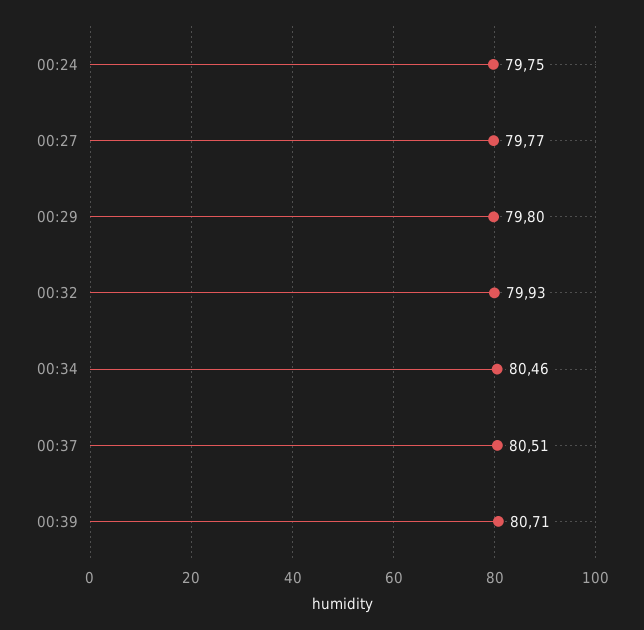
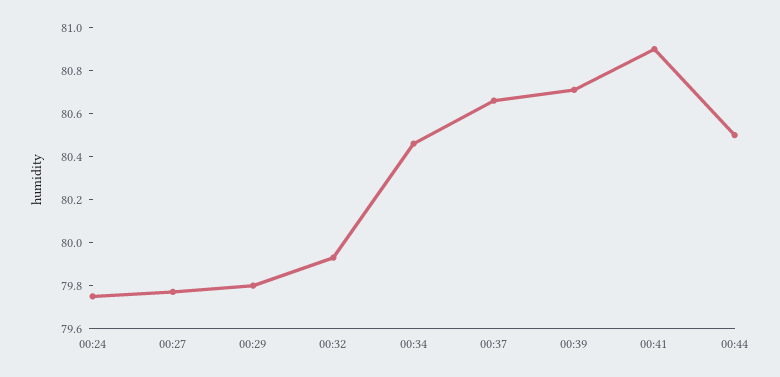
00:37: 80.51 -> 80.65
00:41: none -> 80.9
00:44: none -> 80.5

